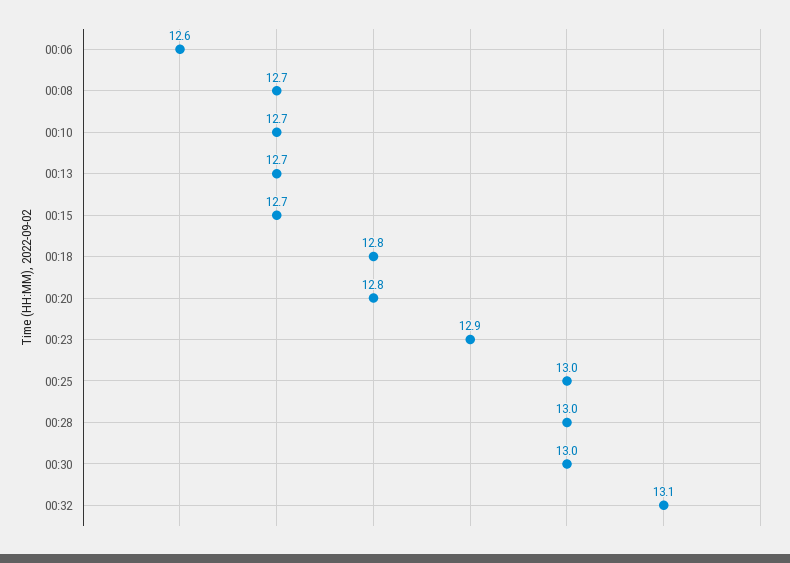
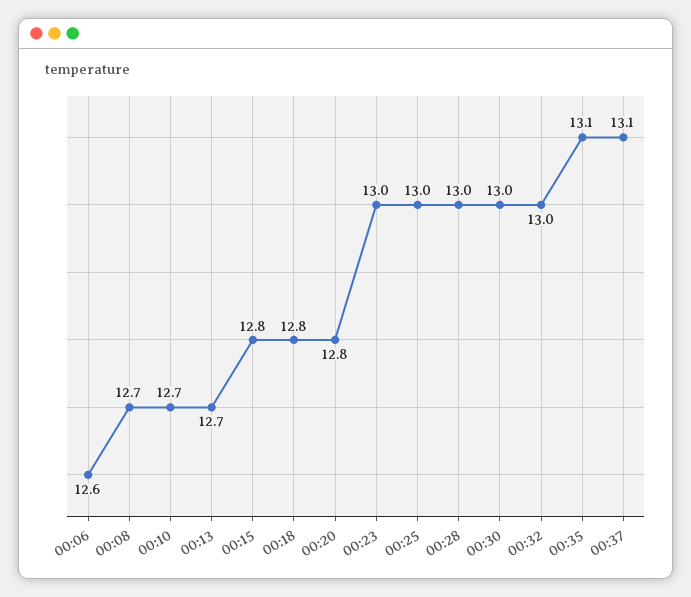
00:15: 12.7 -> 12.8
00:23: 12.9 -> 13
00:32: 13.1 -> 13
00:35: none -> 13.1
00:37: none -> 13.1

